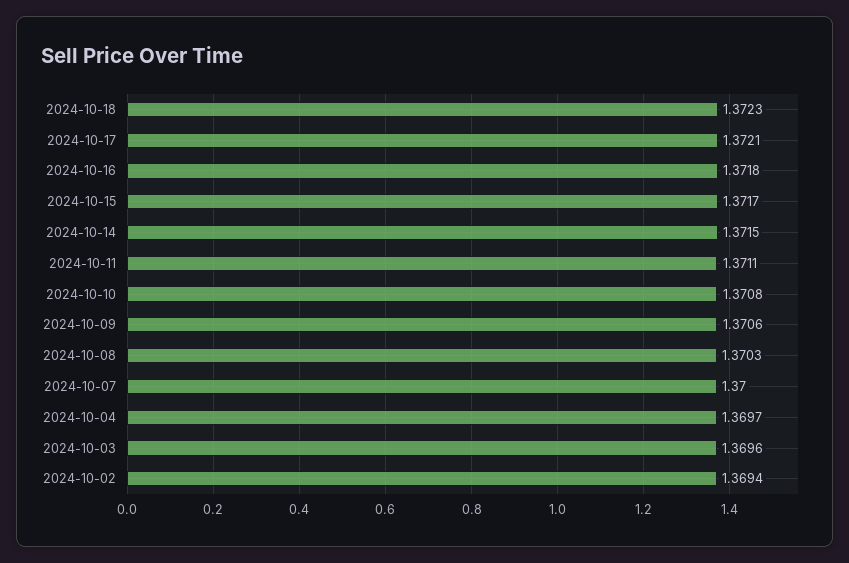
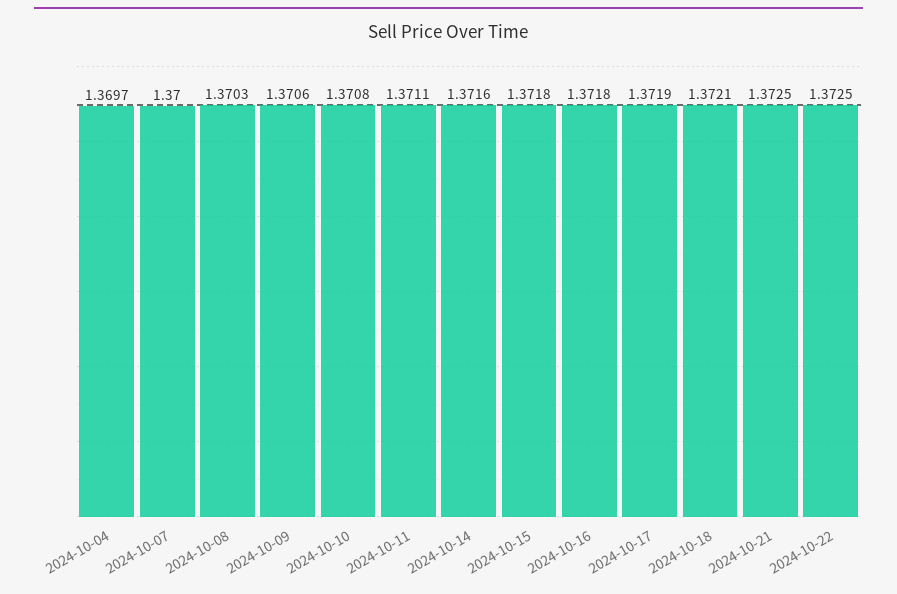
2024-10-18: 1.3723 -> 1.3721
2024-10-17: 1.3721 -> 1.3719
2024-10-15: 1.3717 -> 1.3718
2024-10-14: 1.3715 -> 1.3716
2024-10-03: 1.3696 -> none
2024-10-02: 1.3694 -> none
2024-10-21: none -> 1.3725
2024-10-22: none -> 1.3725

